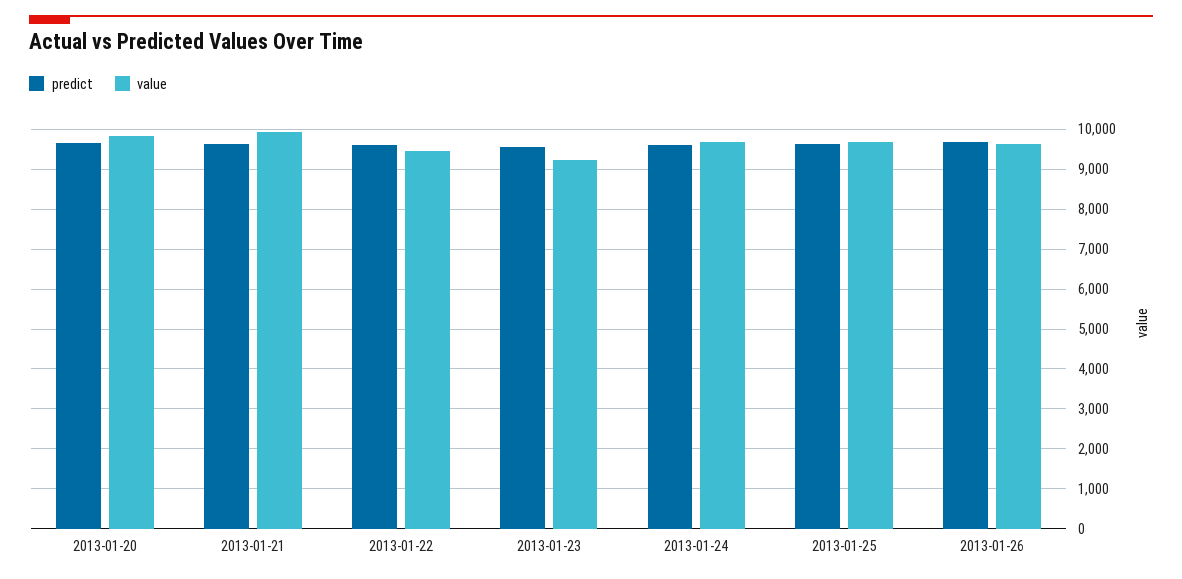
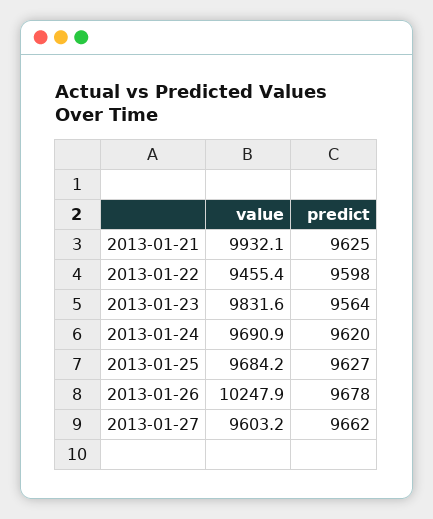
predict, 2013-01-20: 9600 -> none
value, 2013-01-20: 9800 -> none
value, 2013-01-23: 9200 -> 9831.6
value, 2013-01-26: 9600 -> 10247.9
value, 2013-01-27: none -> 9603.2
predict, 2013-01-27: none -> 9662

